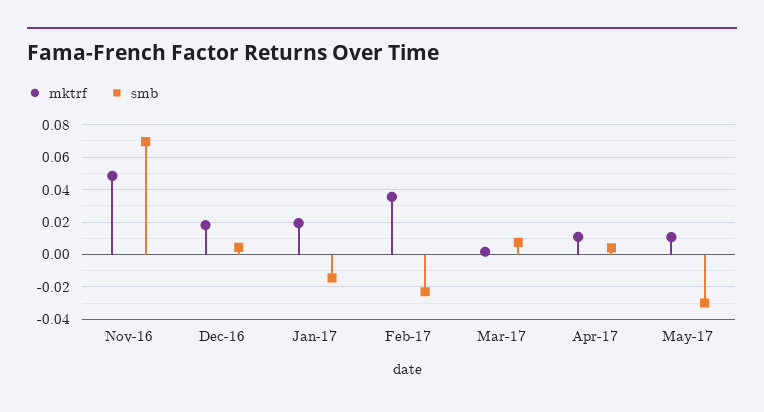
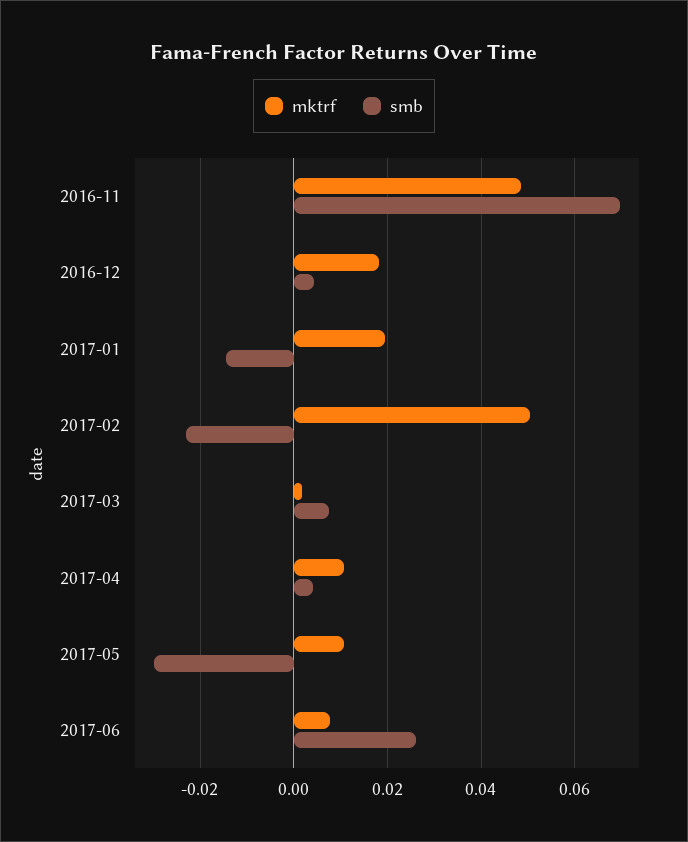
mktrf, Feb-17: 0.035 -> 0.05
mktrf, 2017-06: none -> 0.008
smb, 2017-06: none -> 0.026

